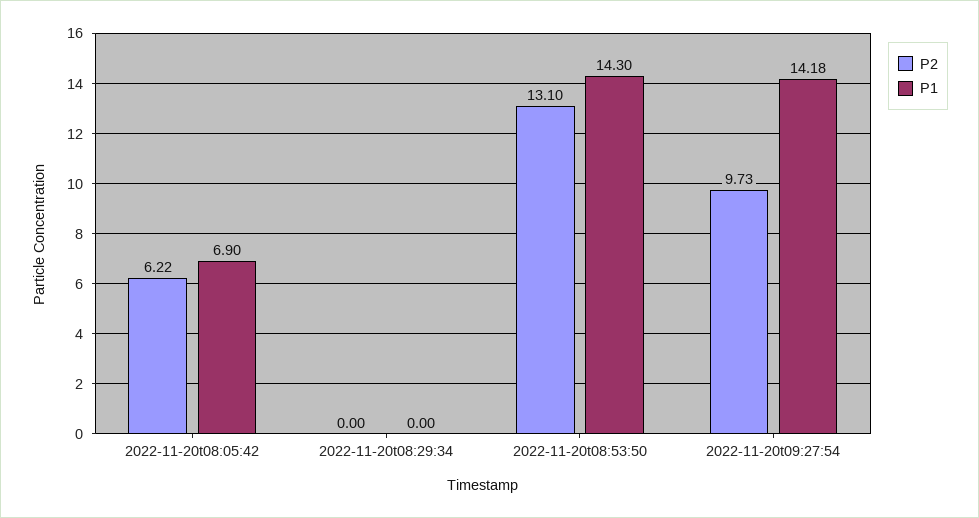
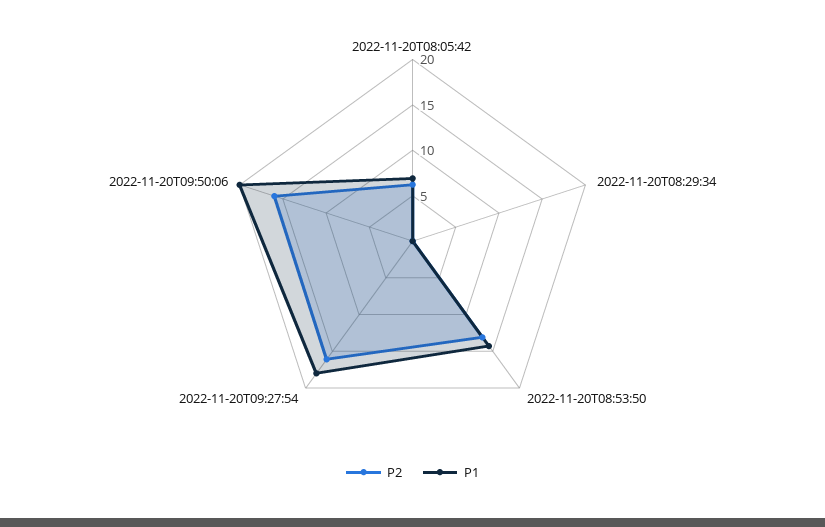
P2, 2022-11-20t09:27:54: 9.73 -> 16
P1, 2022-11-20t09:27:54: 14.18 -> 18
P2, 2022-11-20T09:50:06: none -> 16
P1, 2022-11-20T09:50:06: none -> 20

